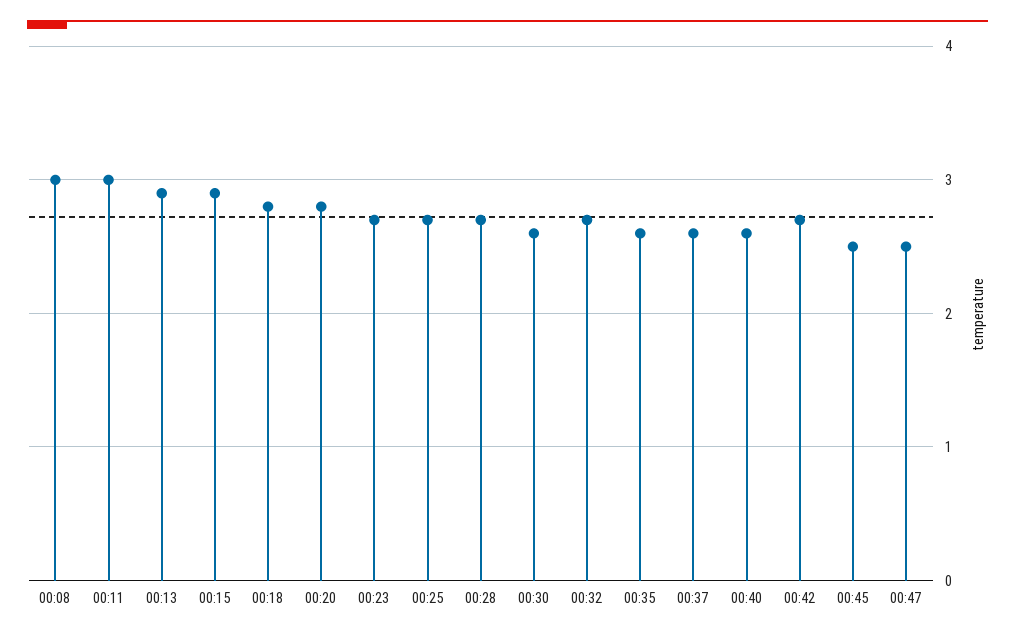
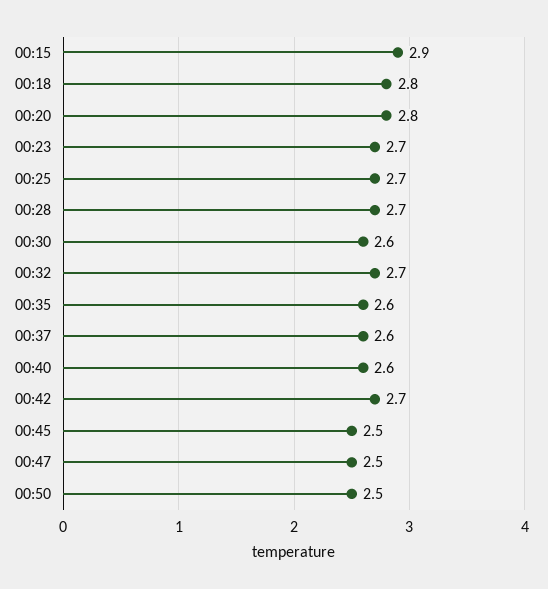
00:08: 3 -> none
00:11: 3 -> none
00:13: 2.9 -> none
00:50: none -> 2.5

